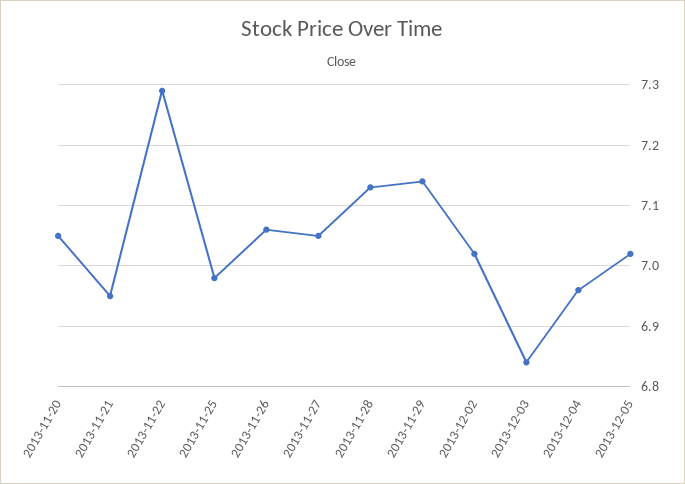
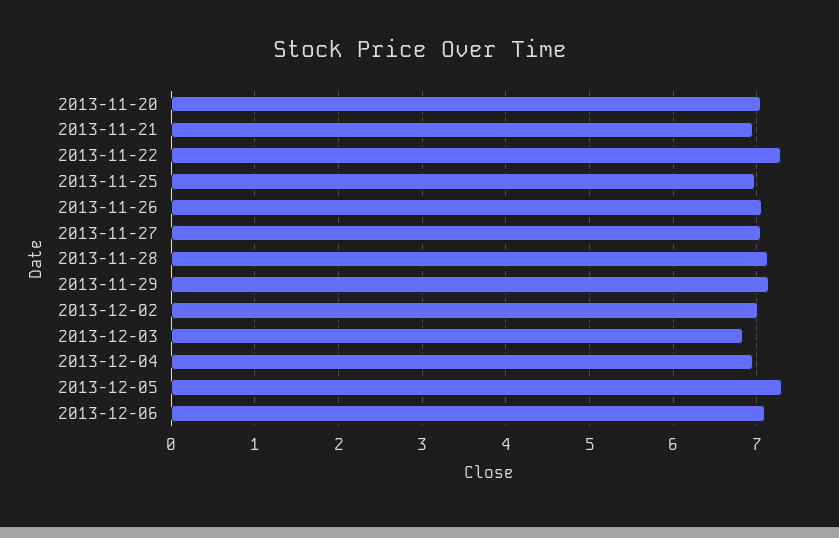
2013-12-05: 7.02 -> 7.3
2013-12-06: none -> 7.1

